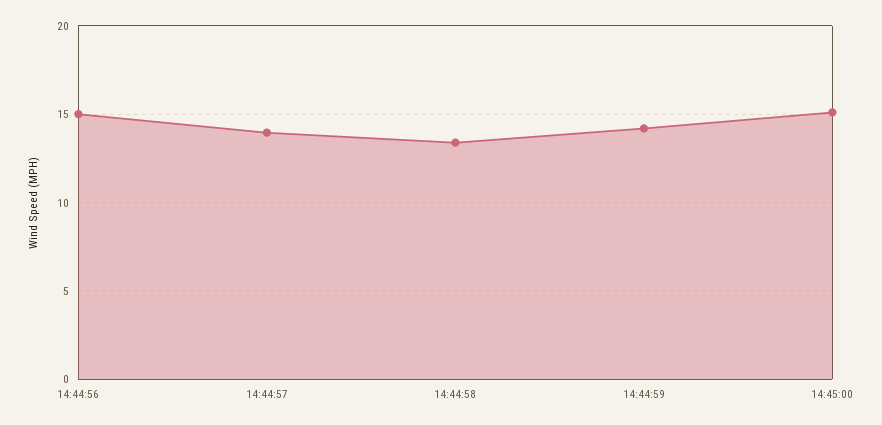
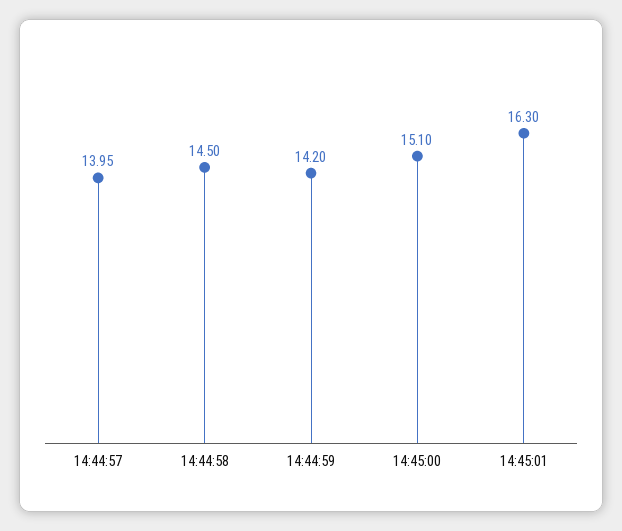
14:44:56: 15 -> none
14:44:58: 13.5 -> 14.5
14:45:01: none -> 16.3

